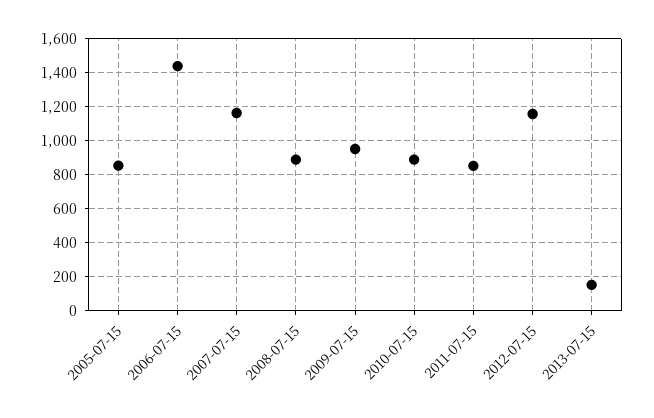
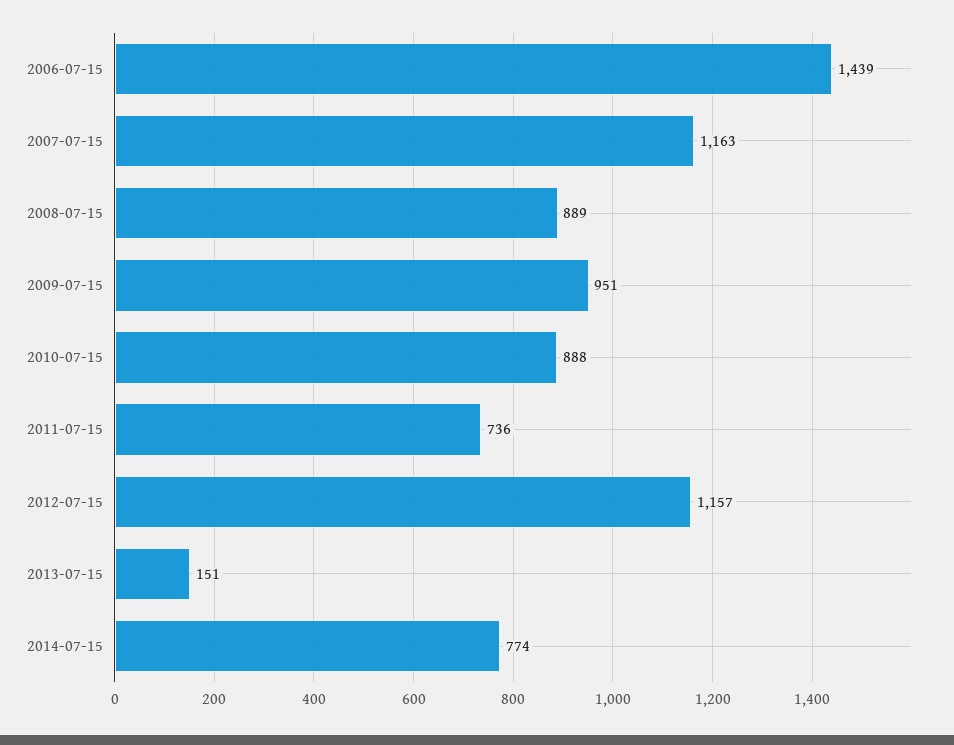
2005-07-15: 850 -> none
2011-07-15: 850 -> 736
2014-07-15: none -> 774

